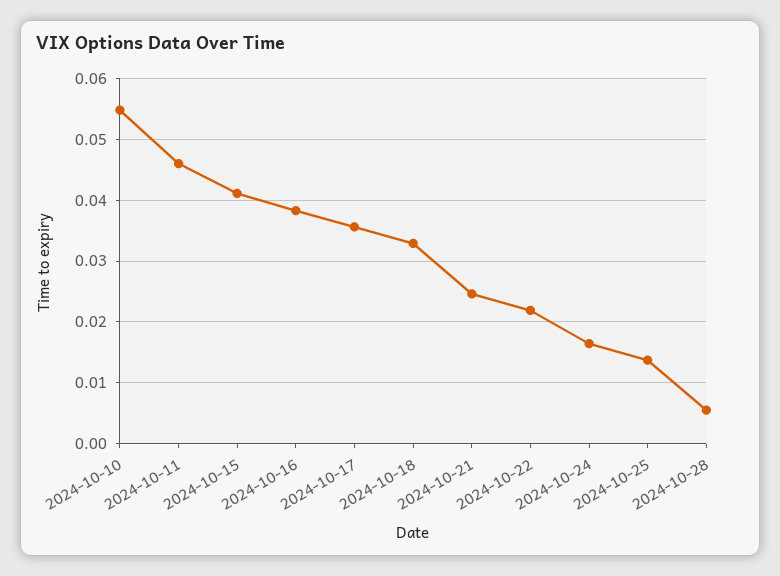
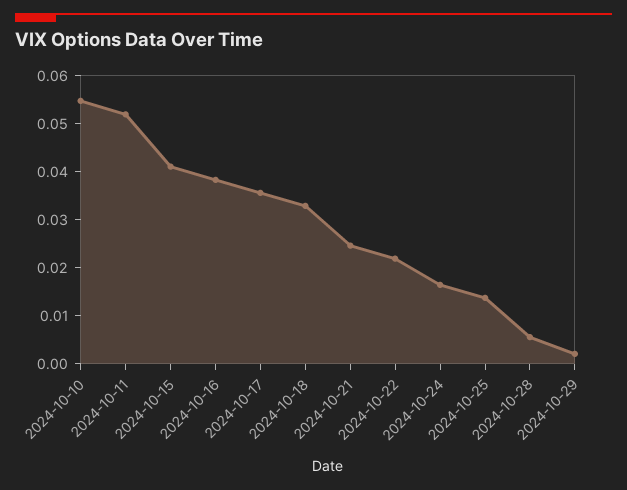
2024-10-11: 0.046 -> 0.052
2024-10-29: none -> 0.002

